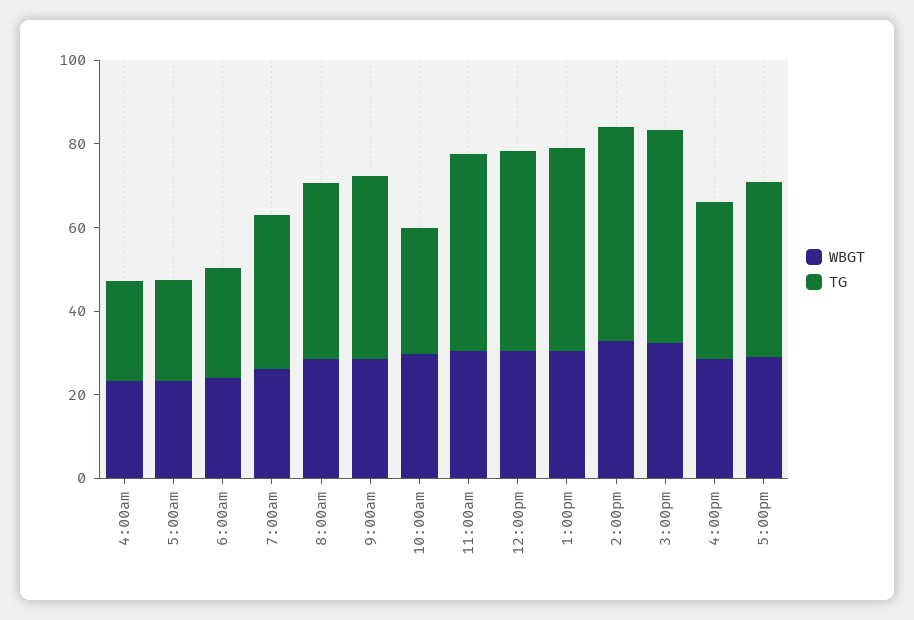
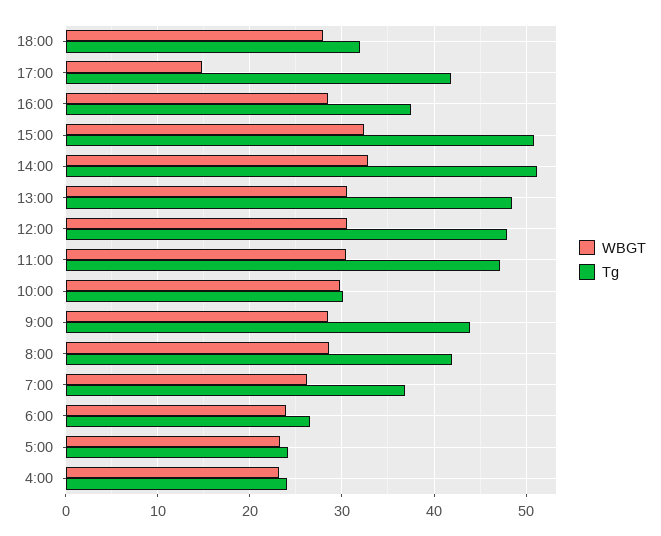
WBGT, 5:00pm: 30 -> 15
WBGT, 18:00: none -> 28
TG, 18:00: none -> 32

